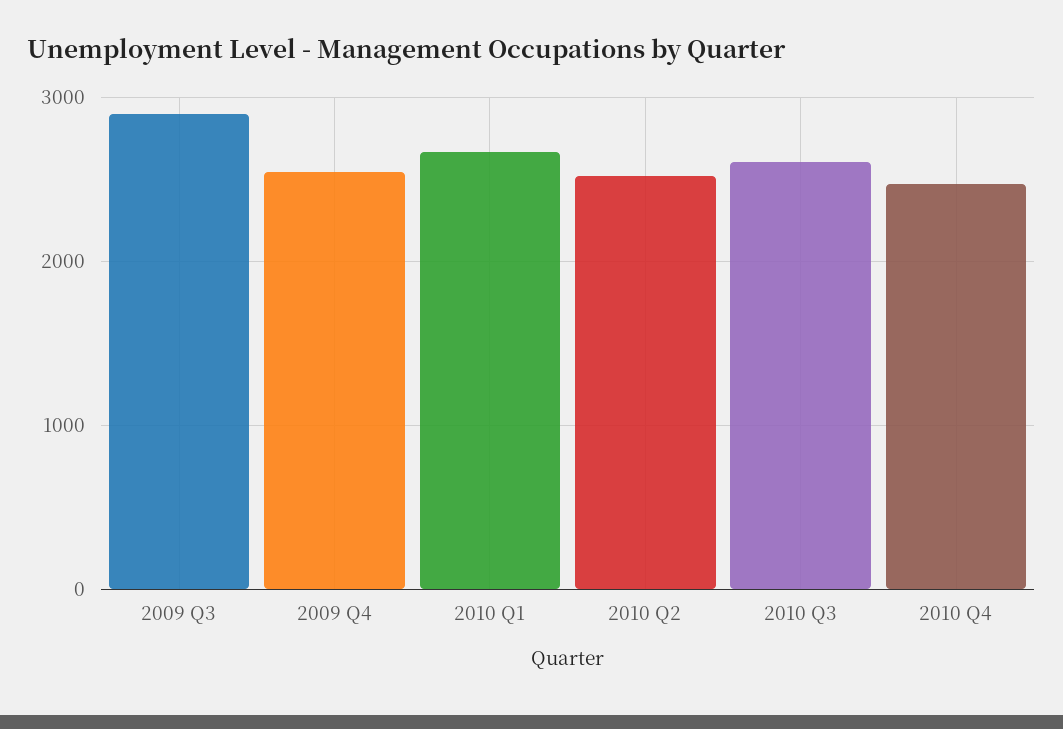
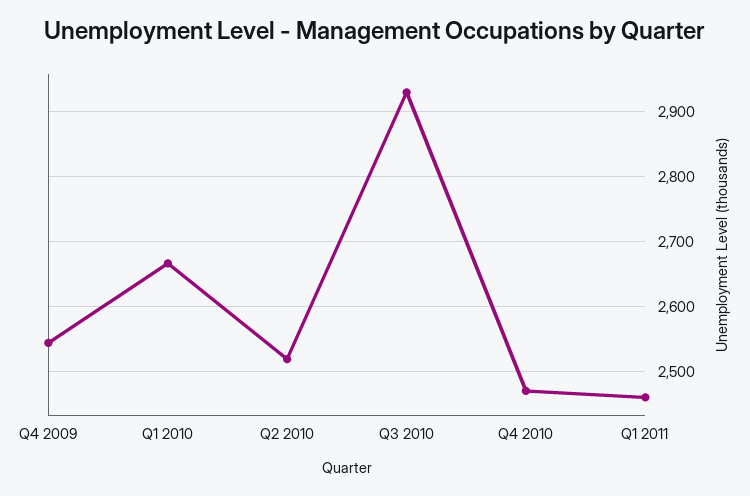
2009 Q3: 2900 -> none
2010 Q3: 2600 -> 2930
Q1 2011: none -> 2460

